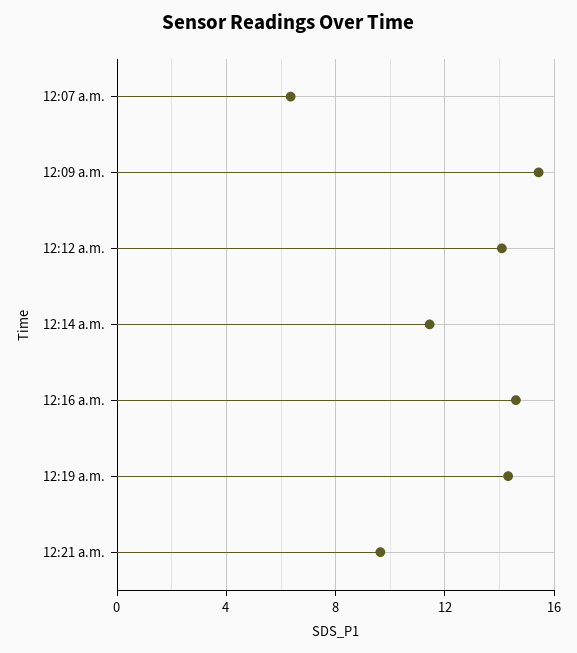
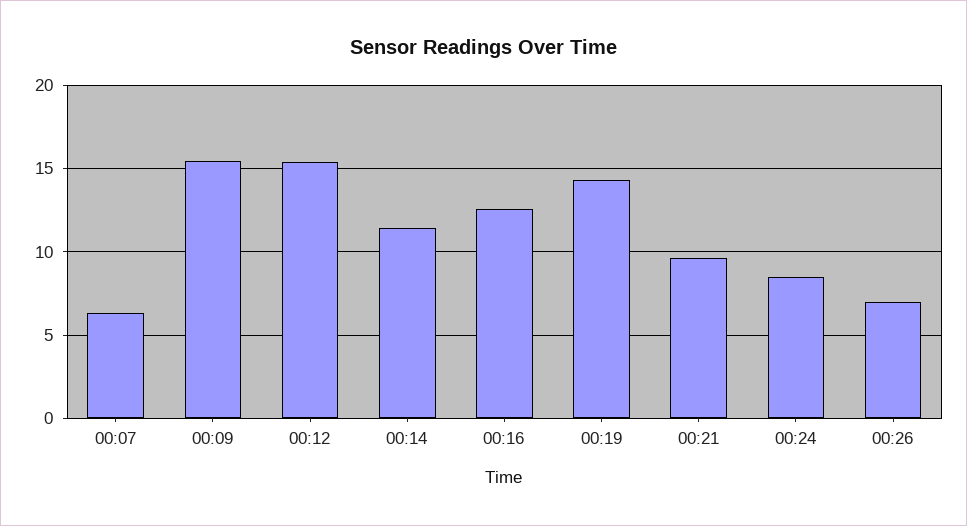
12:12 a.m.: 14 -> 15.5
12:16 a.m.: 14.5 -> 12.5
00:24: none -> 8.5
00:26: none -> 7

